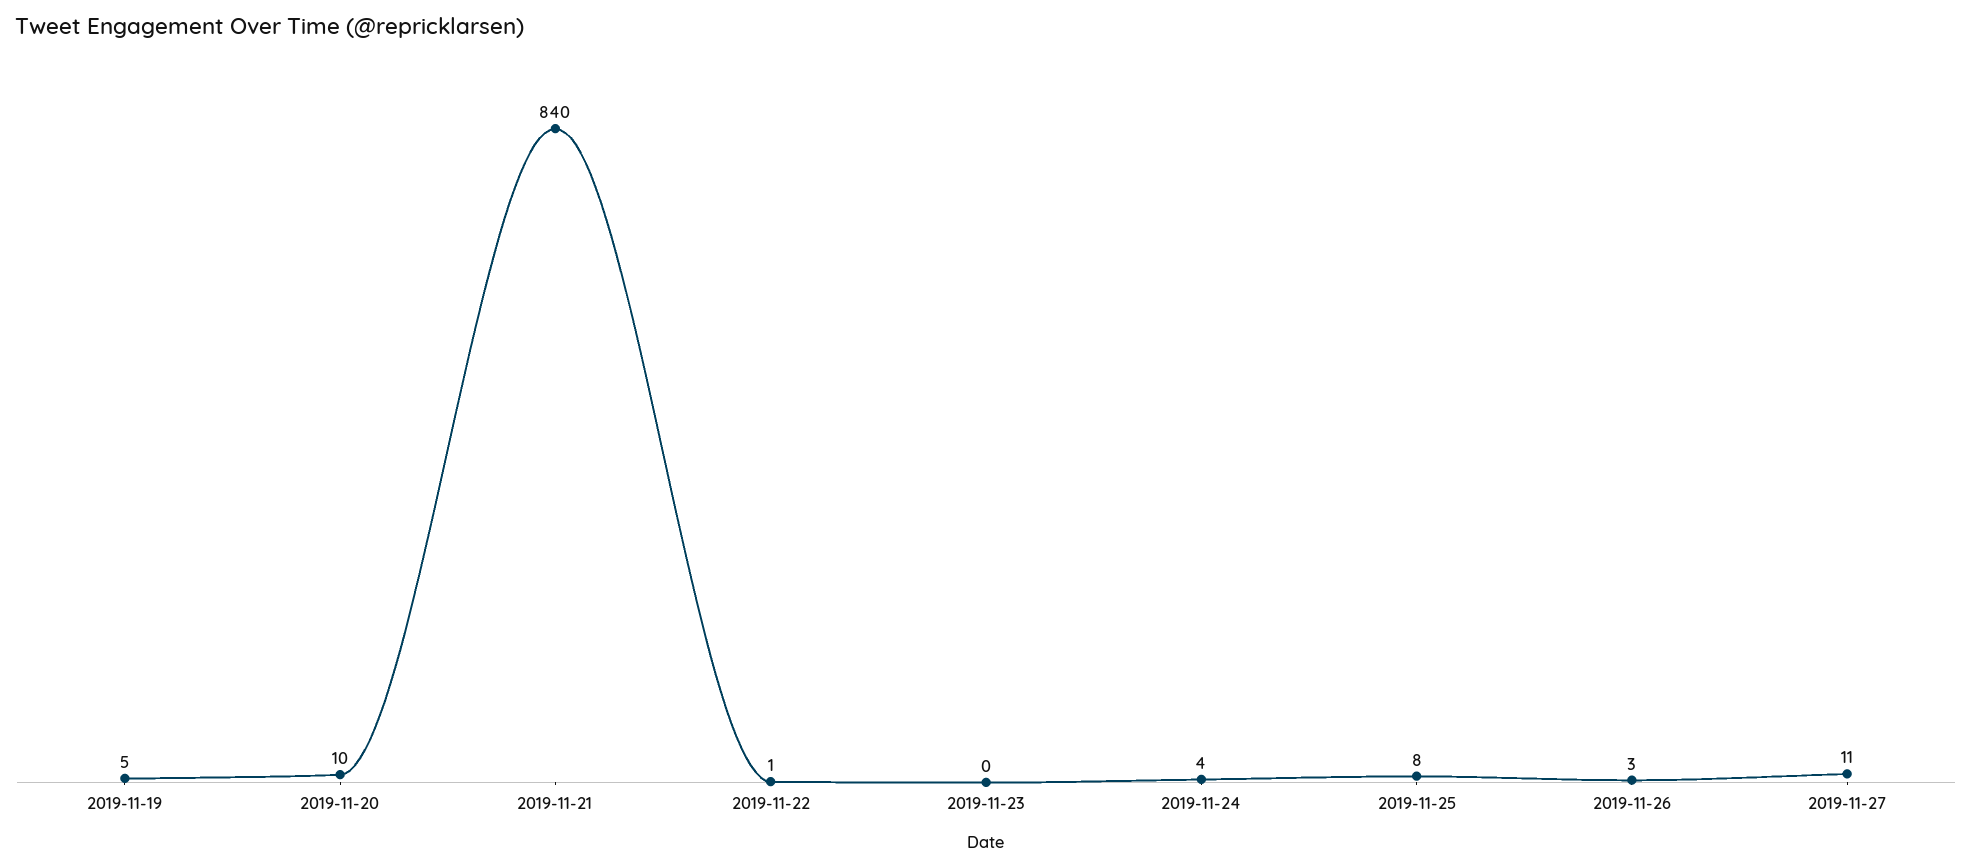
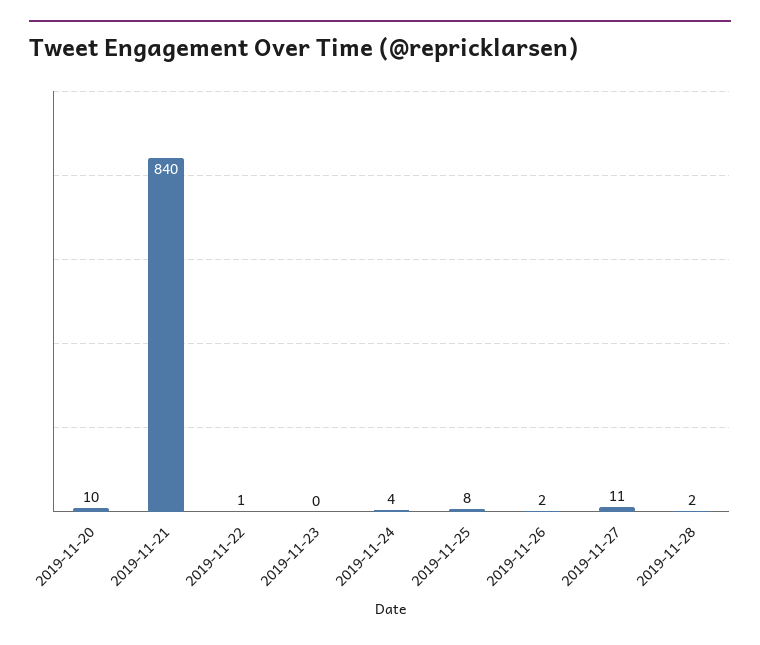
2019-11-19: 5 -> none
2019-11-26: 3 -> 2
2019-11-28: none -> 2

